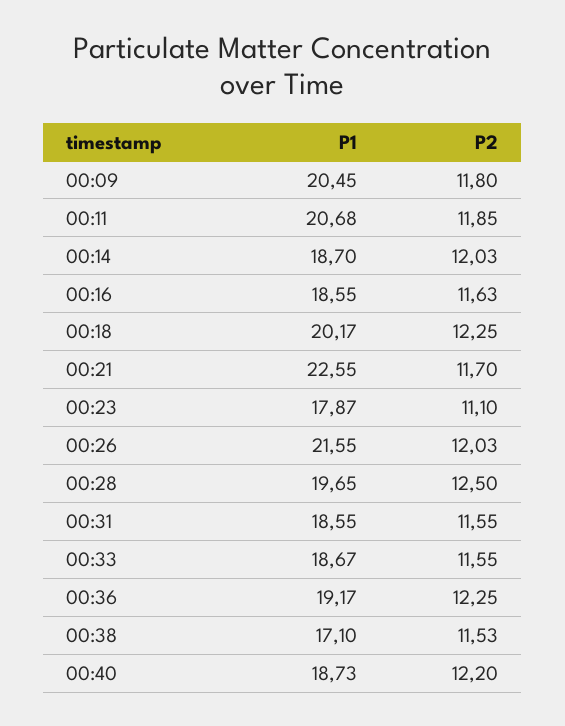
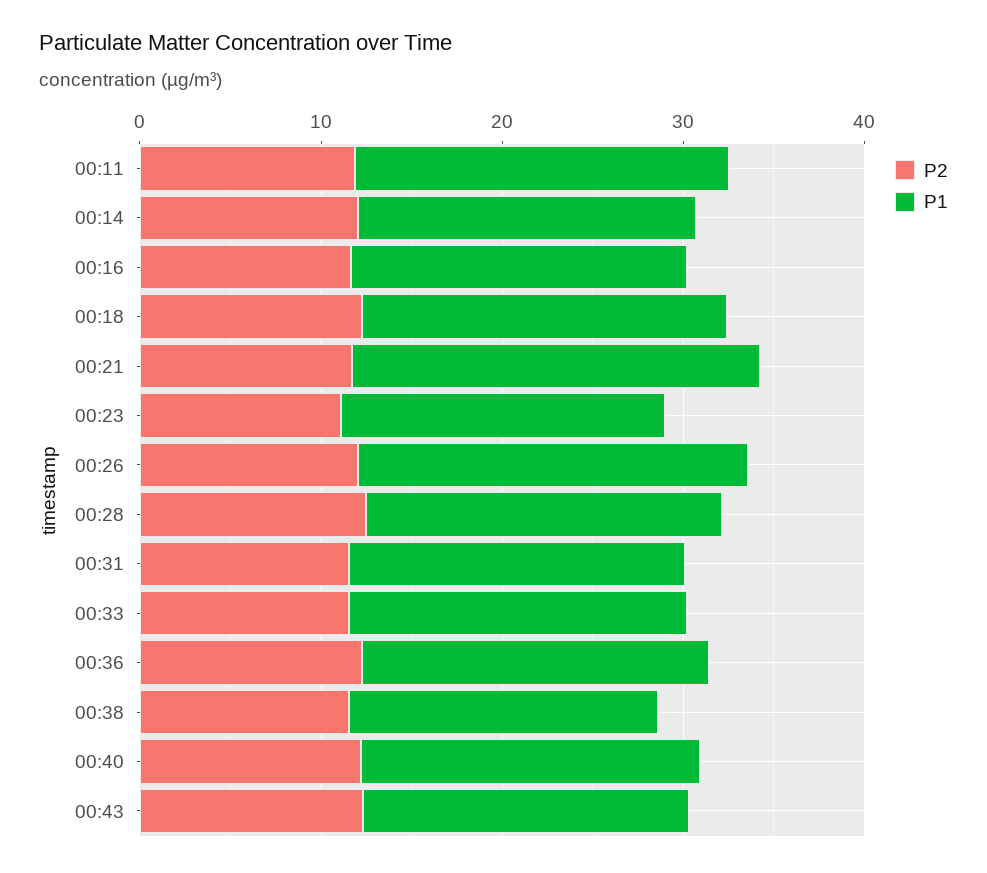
P1, 00:09: 20.45 -> none
P2, 00:09: 11.8 -> none
P2, 00:43: none -> 12
P1, 00:43: none -> 18

